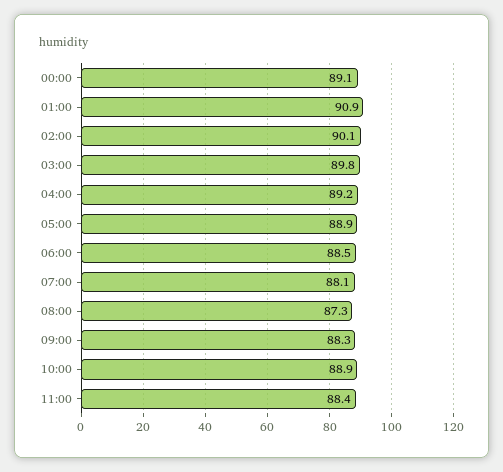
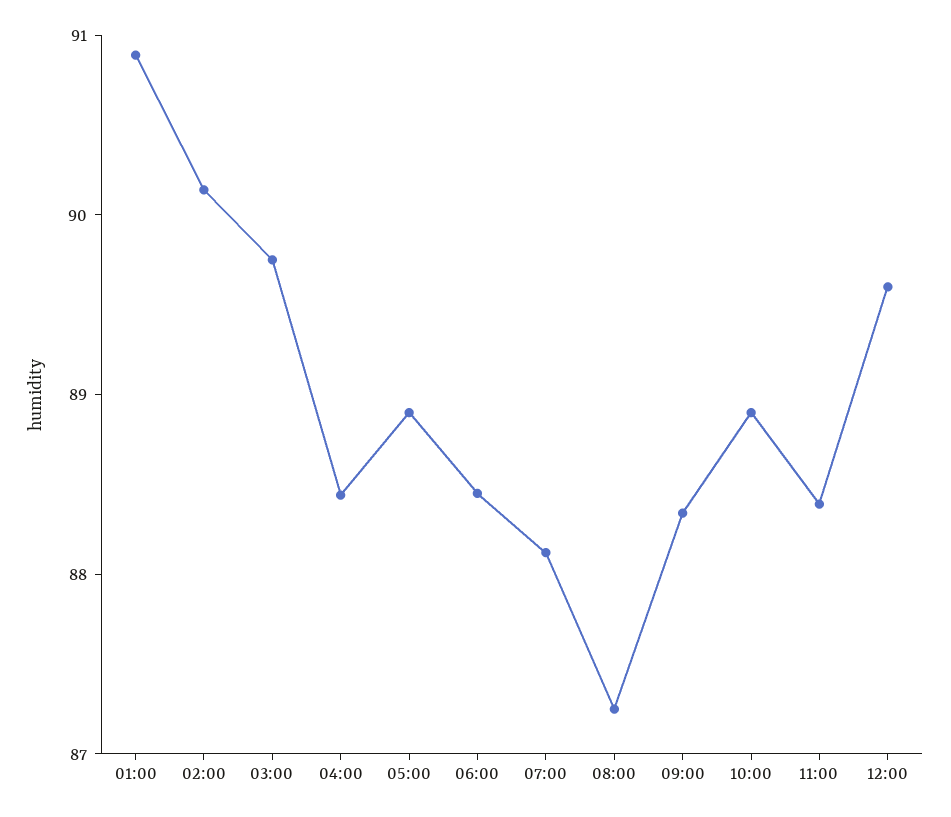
00:00: 89.1 -> none
04:00: 89.2 -> 88.4
12:00: none -> 89.6

